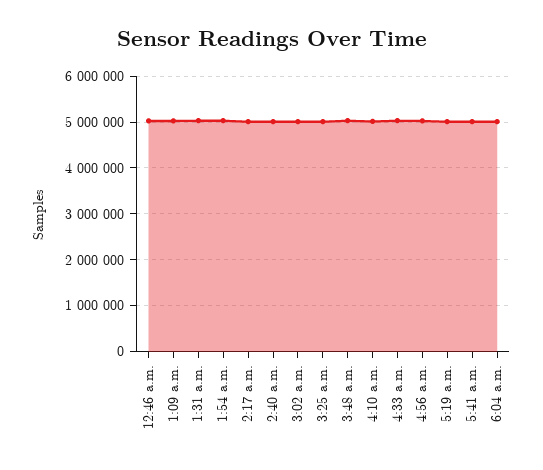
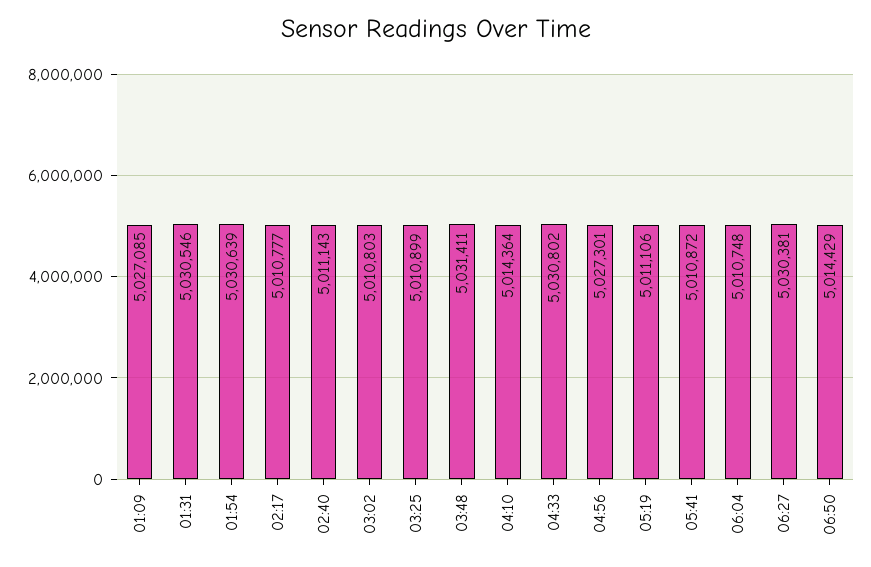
12:46 a.m.: 5000000 -> none
06:27: none -> 5030381
06:50: none -> 5014429

